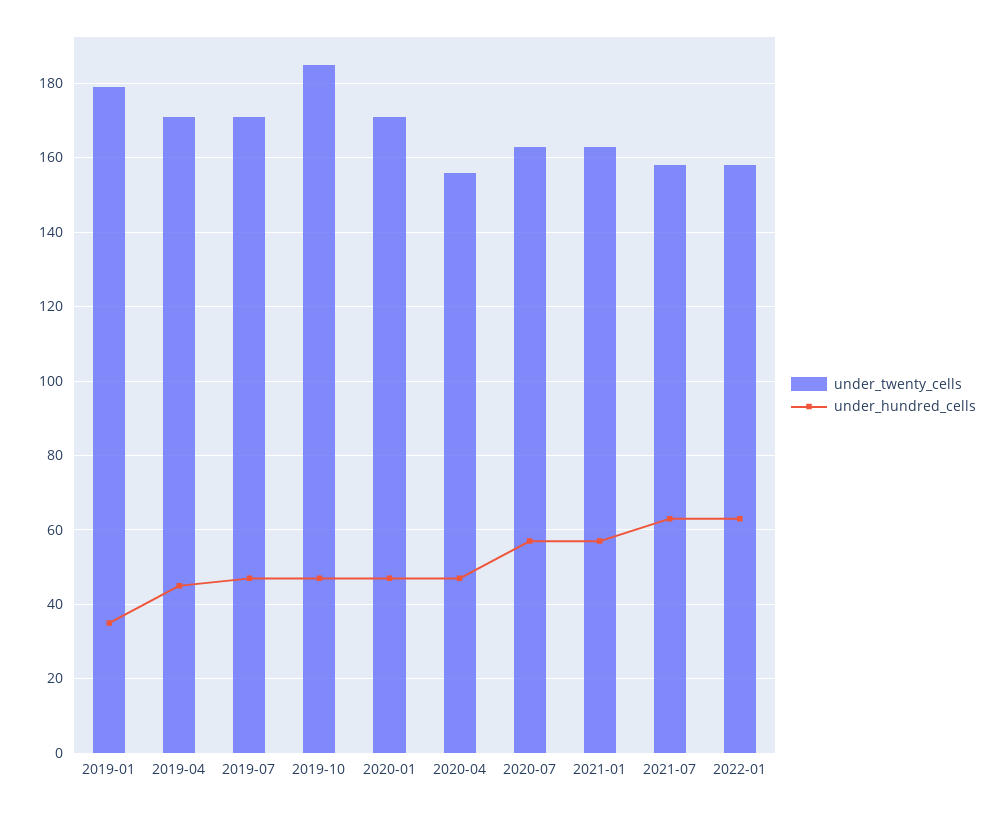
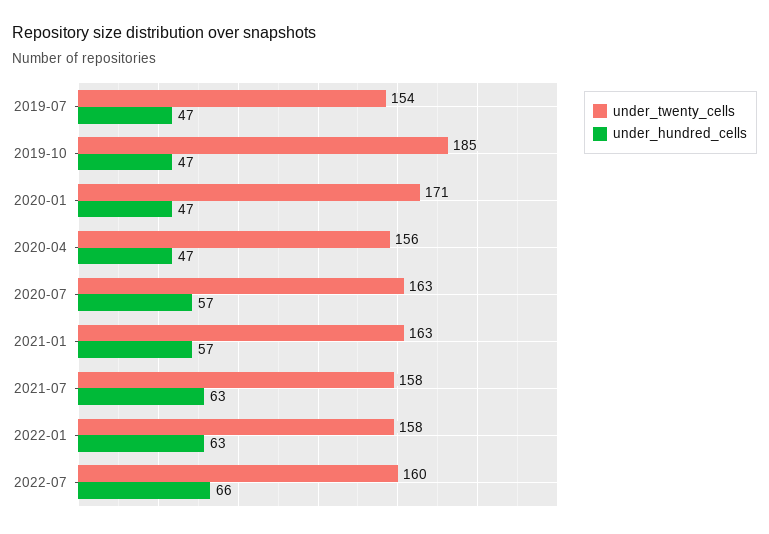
under_twenty_cells, 2019-01: 180 -> none
under_hundred_cells, 2019-01: 35 -> none
under_twenty_cells, 2019-04: 170 -> none
under_hundred_cells, 2019-04: 45 -> none
under_twenty_cells, 2019-07: 170 -> 154
under_twenty_cells, 2022-07: none -> 160
under_hundred_cells, 2022-07: none -> 66

